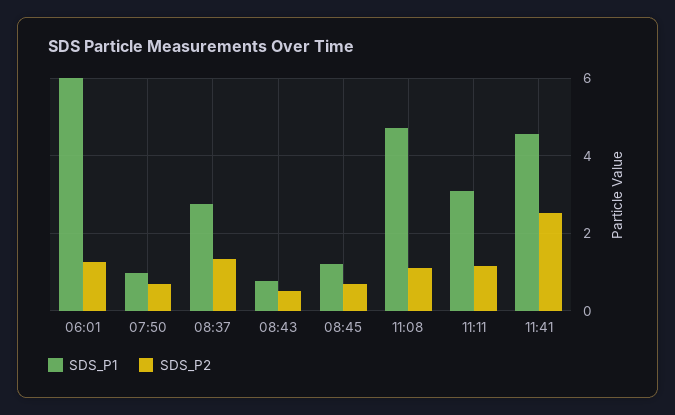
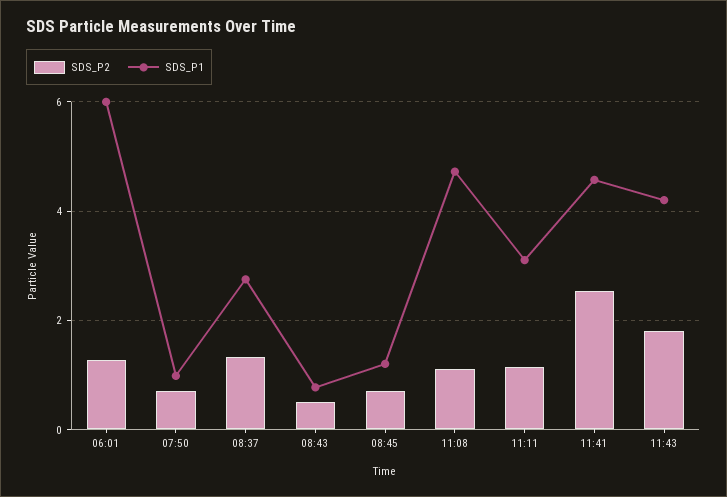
SDS_P2, 11:43: none -> 1.8
SDS_P1, 11:43: none -> 4.2

